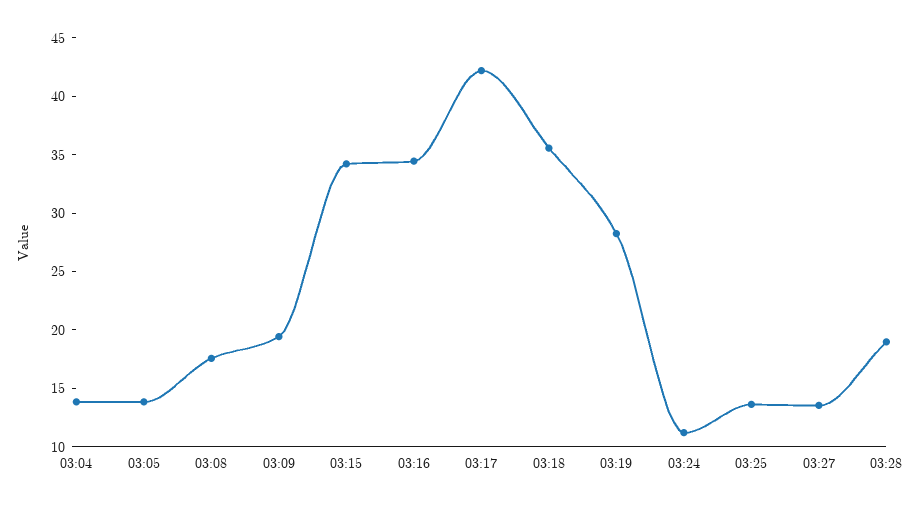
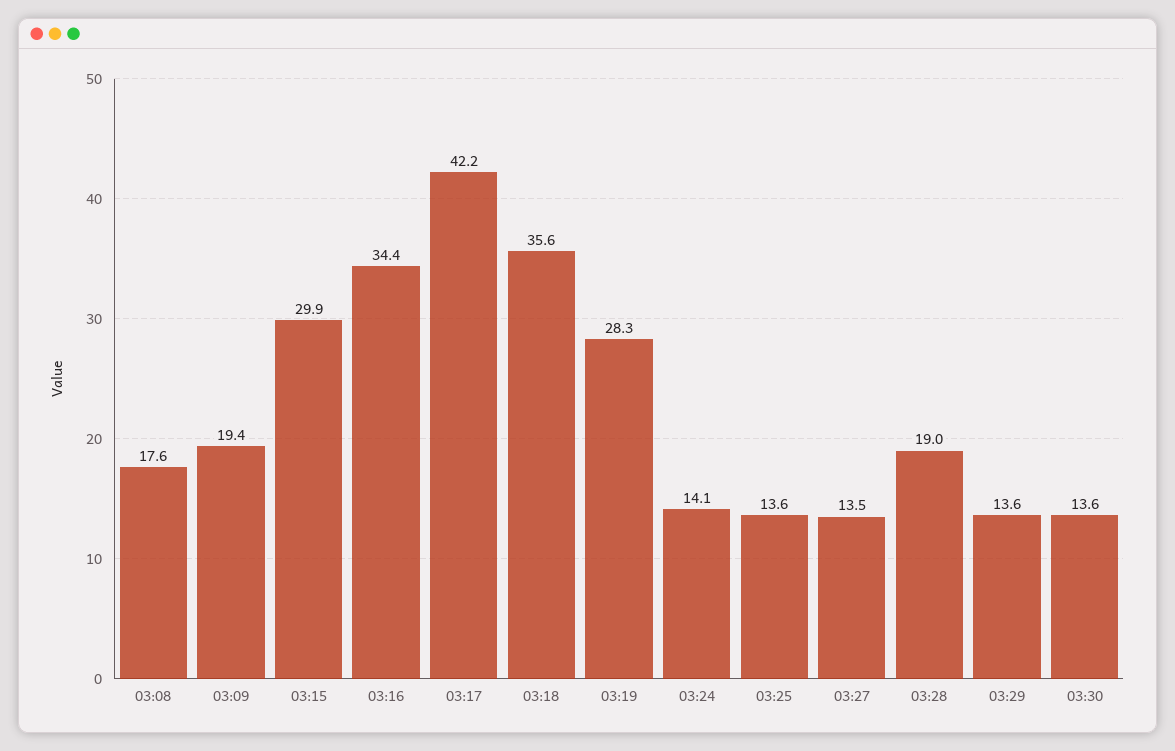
03:04: 14 -> none
03:05: 14 -> none
03:15: 34 -> 29.9
03:24: 11 -> 14.1
03:29: none -> 13.6
03:30: none -> 13.6

